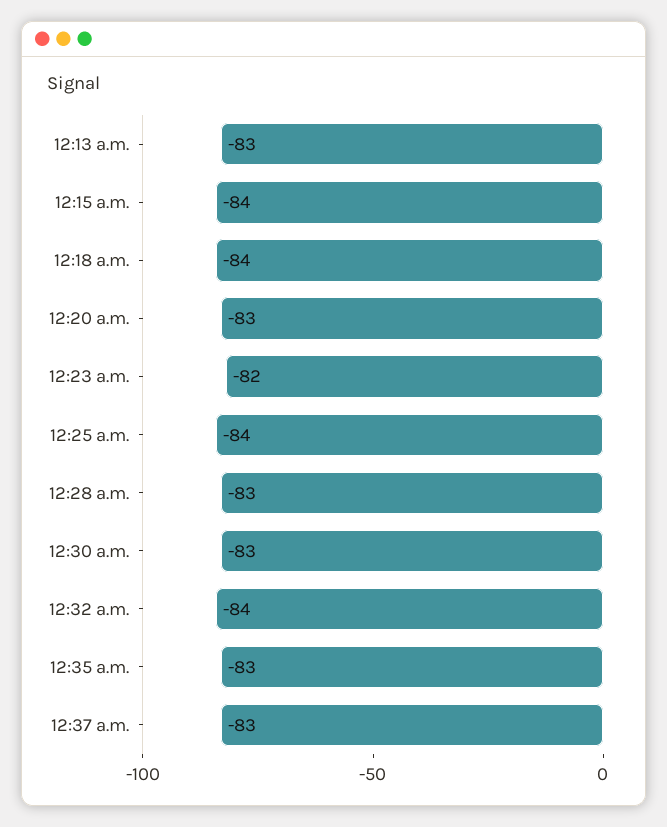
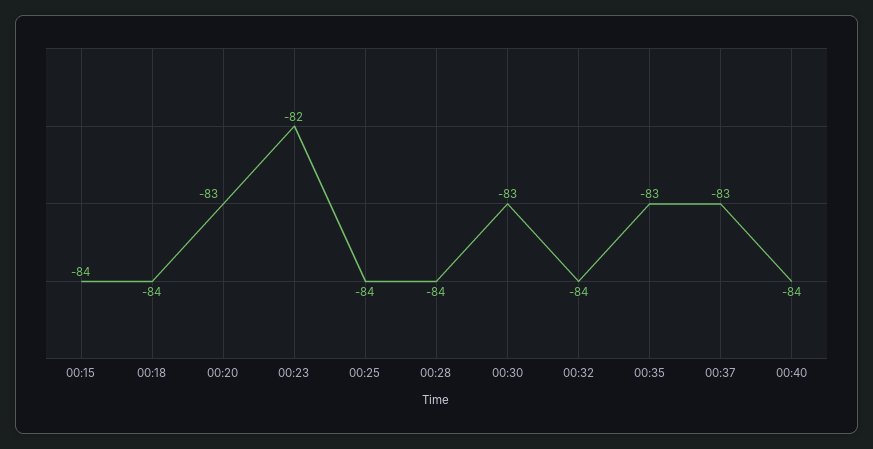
12:13 a.m.: -83 -> none
12:28 a.m.: -83 -> -84
00:40: none -> -84

